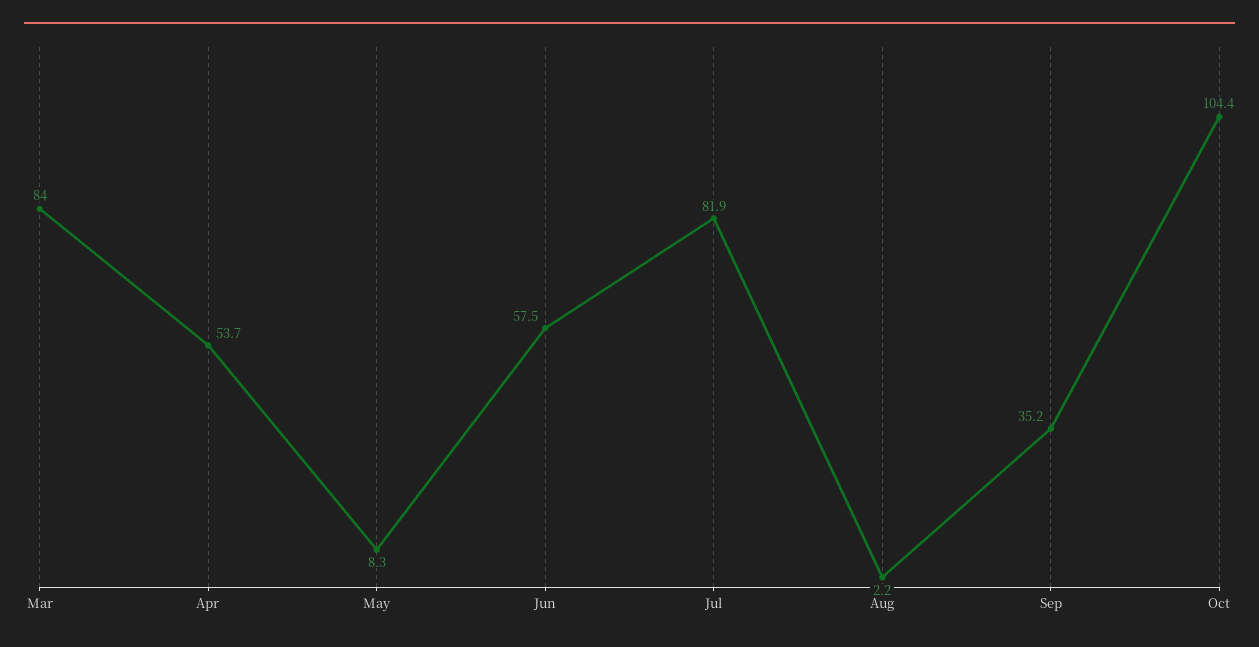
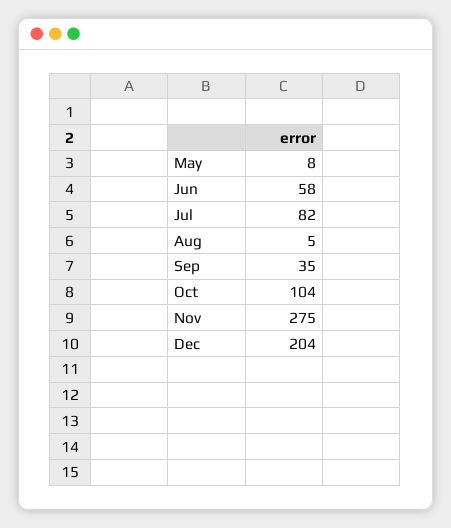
Mar: 84 -> none
Apr: 53.7 -> none
Aug: 2.2 -> 5
Nov: none -> 275
Dec: none -> 204

